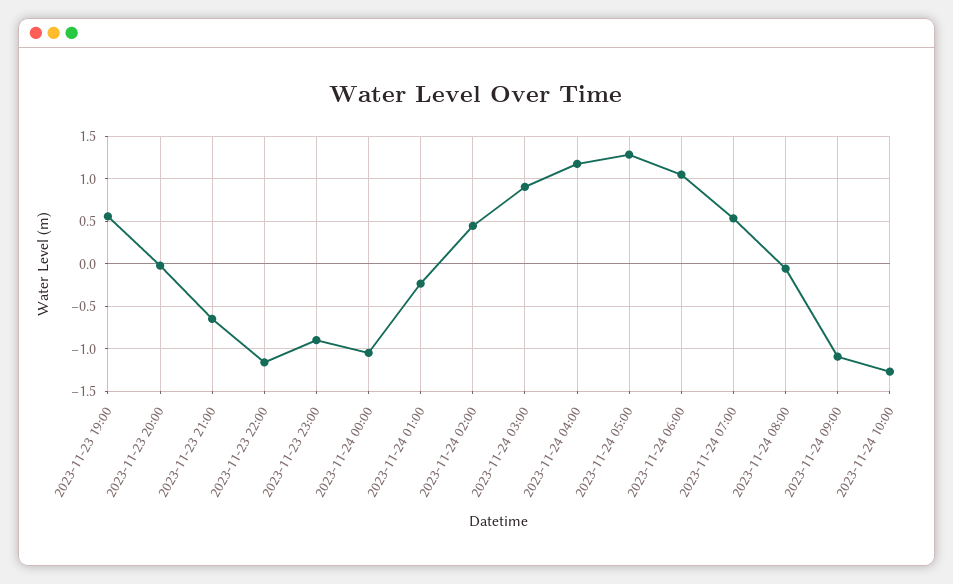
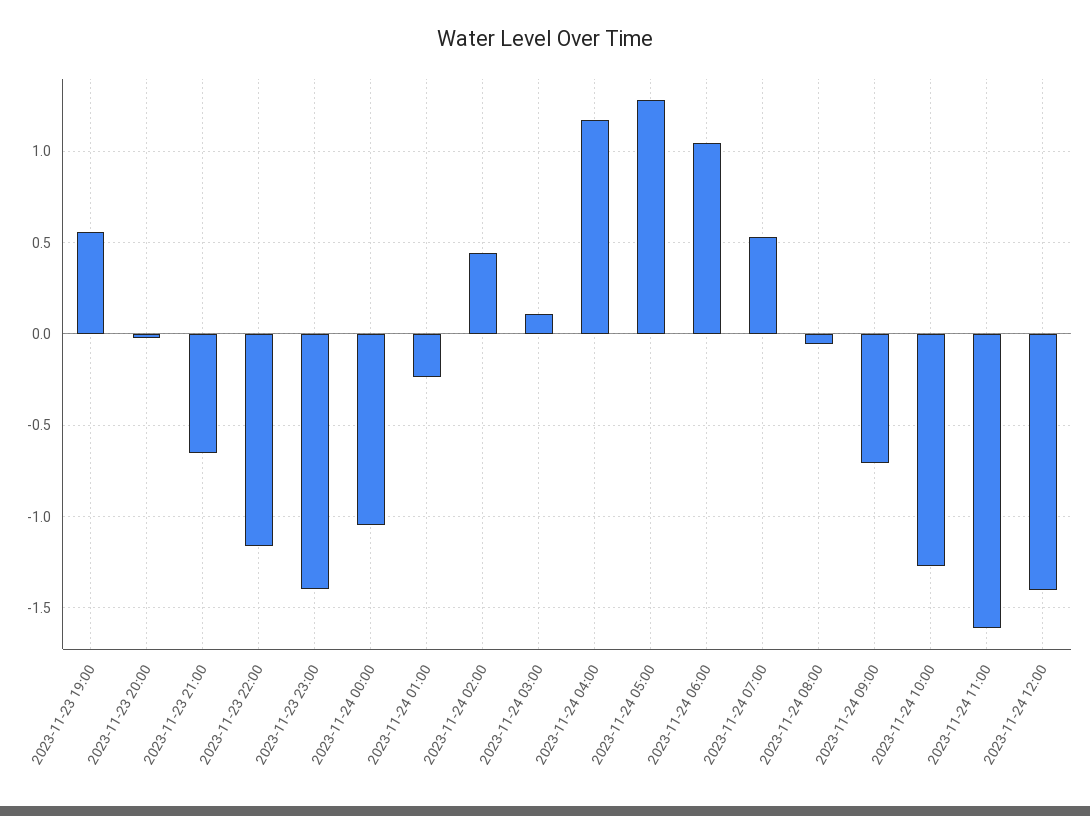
2023-11-23 23:00: -0.9 -> -1.4
2023-11-24 03:00: 0.9 -> 0.1
2023-11-24 09:00: -1.1 -> -0.7
2023-11-24 11:00: none -> -1.6
2023-11-24 12:00: none -> -1.4

